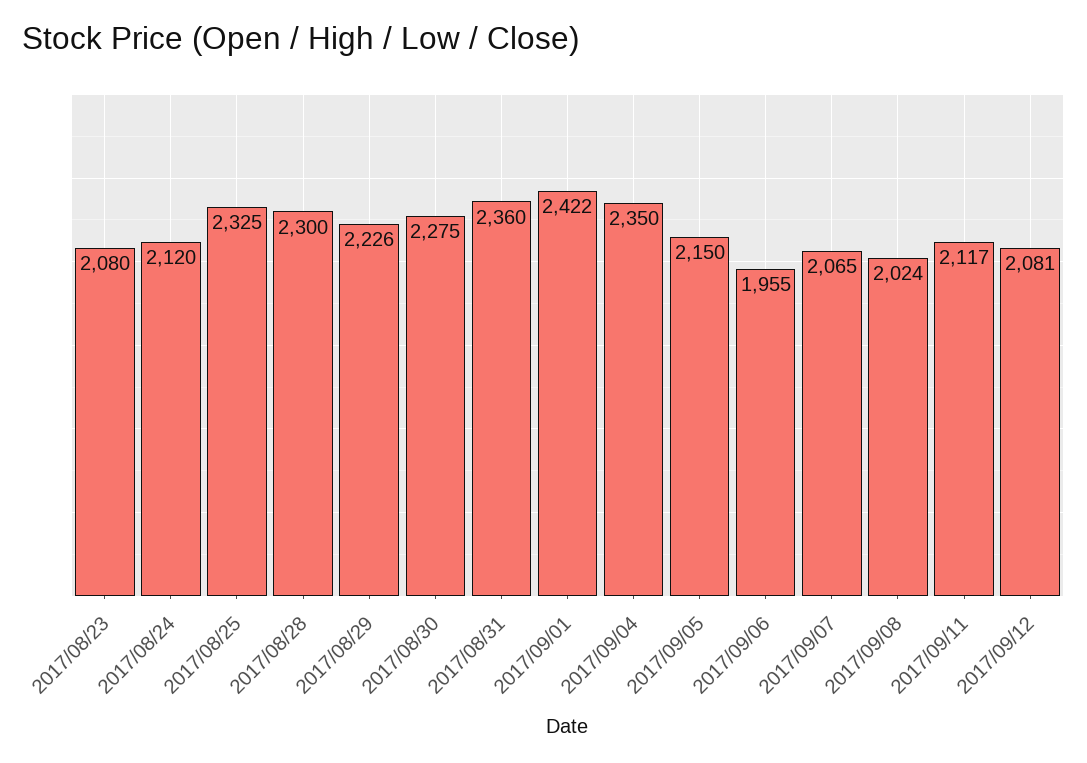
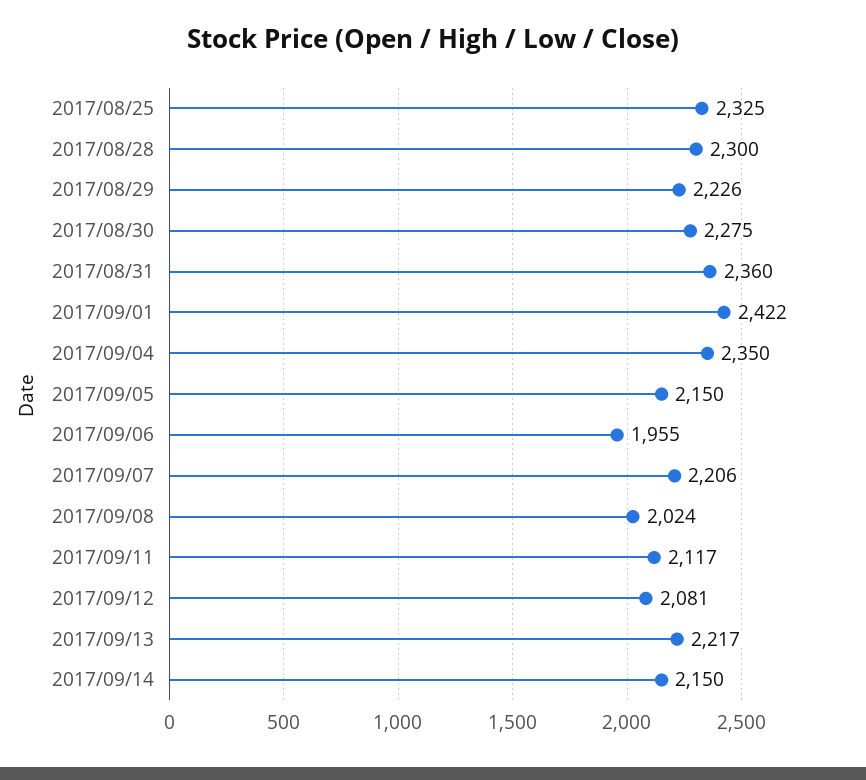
2017/08/23: 2080 -> none
2017/08/24: 2120 -> none
2017/09/07: 2065 -> 2206
2017/09/13: none -> 2217
2017/09/14: none -> 2150

